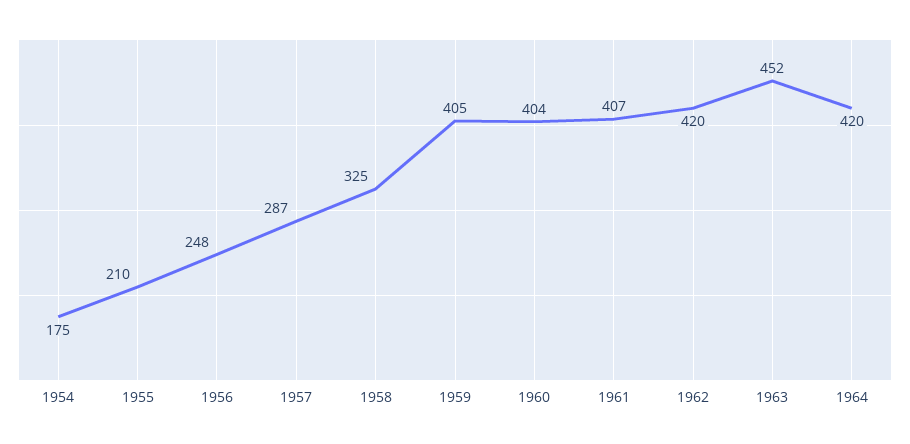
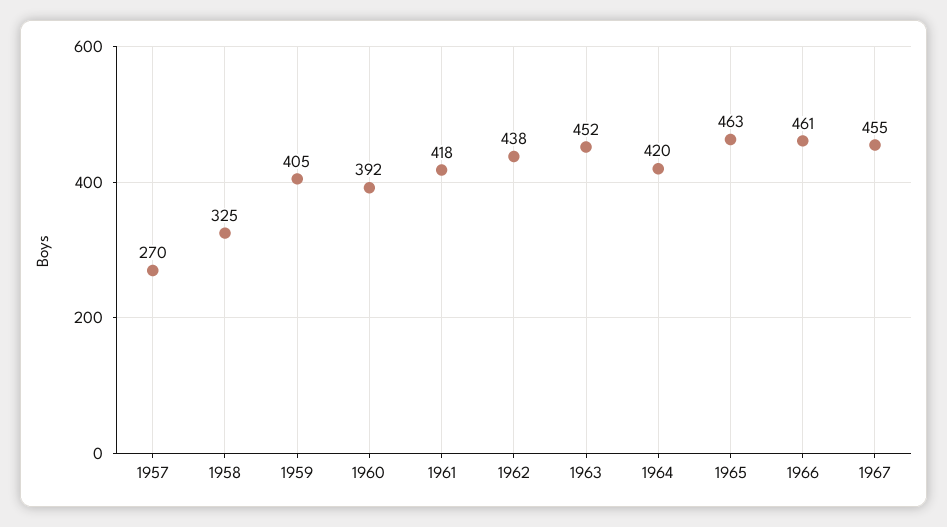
1954: 175 -> none
1955: 210 -> none
1956: 248 -> none
1957: 287 -> 270
1960: 404 -> 392
1961: 407 -> 418
1962: 420 -> 438
1965: none -> 463
1966: none -> 461
1967: none -> 455

